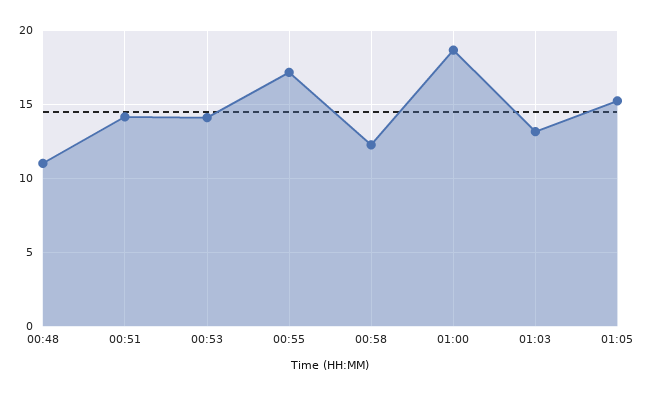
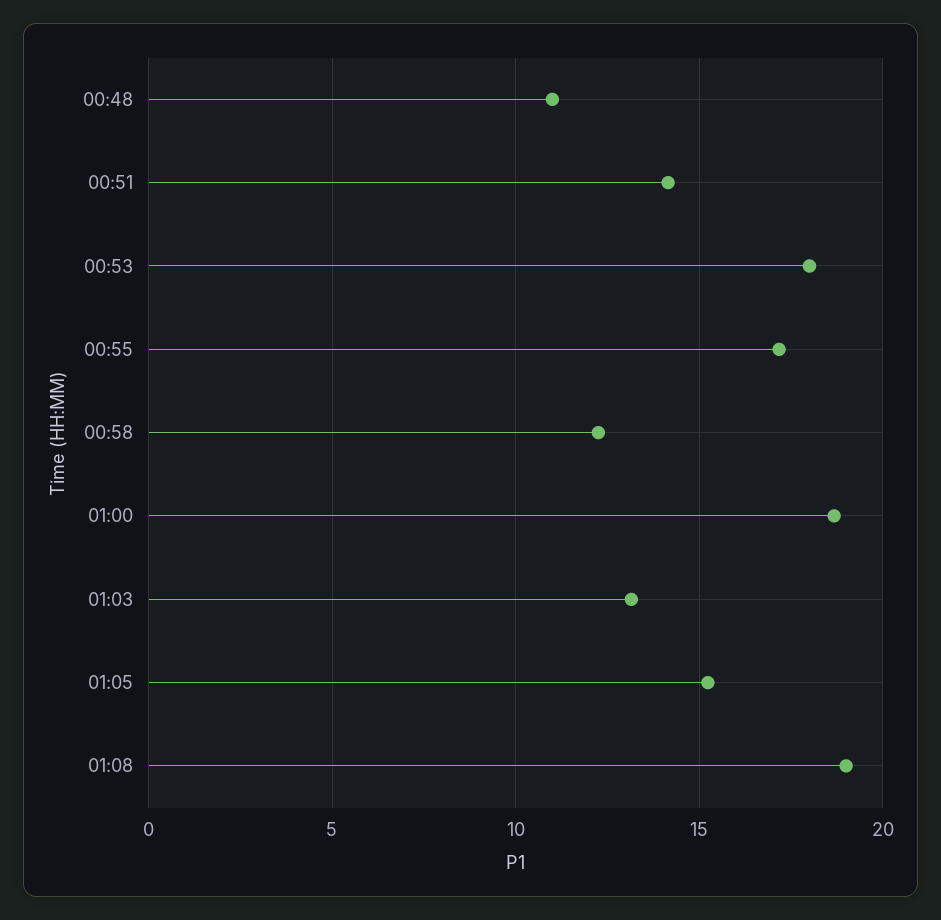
00:53: 14 -> 18
01:08: none -> 19

